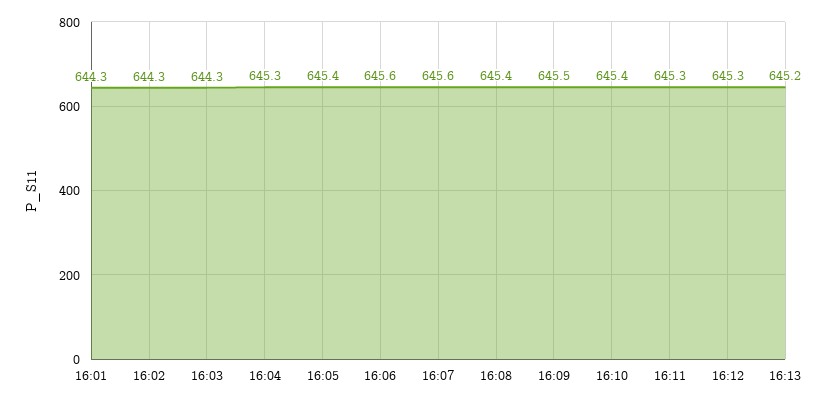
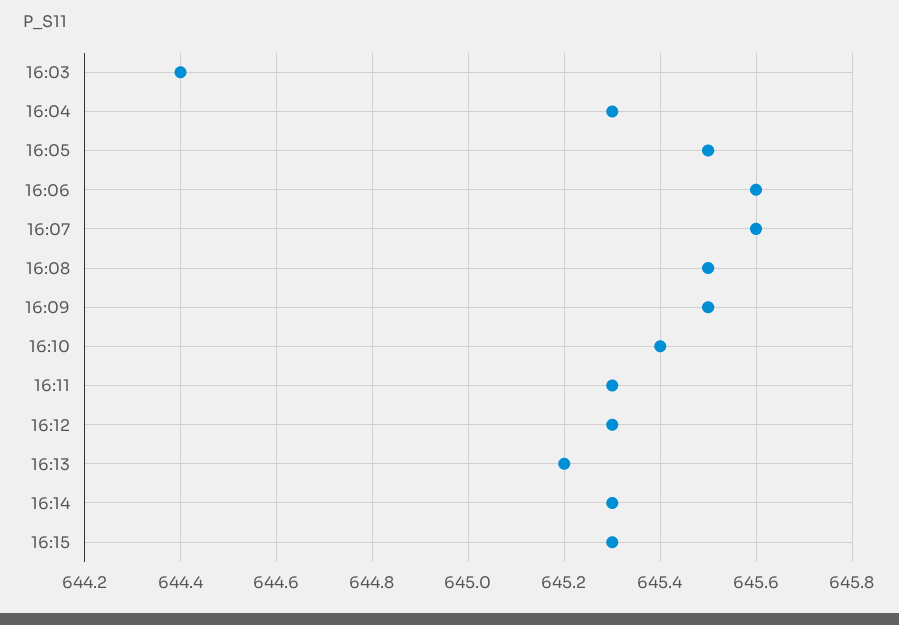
16:01: 644.3 -> none
16:02: 644.3 -> none
16:03: 644.3 -> 644.4
16:05: 645.4 -> 645.5
16:08: 645.4 -> 645.5
16:14: none -> 645.3
16:15: none -> 645.3

